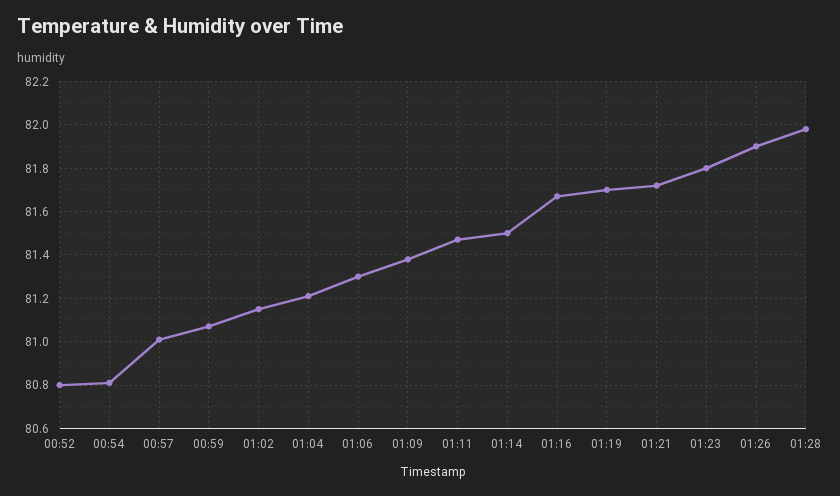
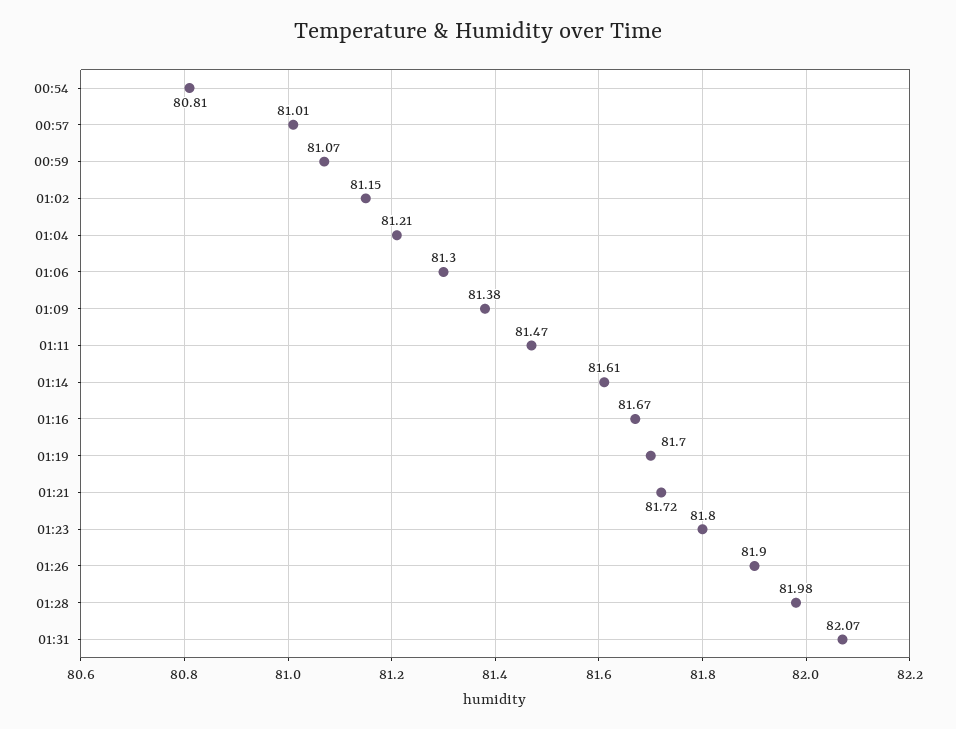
00:52: 80.8 -> none
01:14: 81.5 -> 81.61
01:31: none -> 82.07

